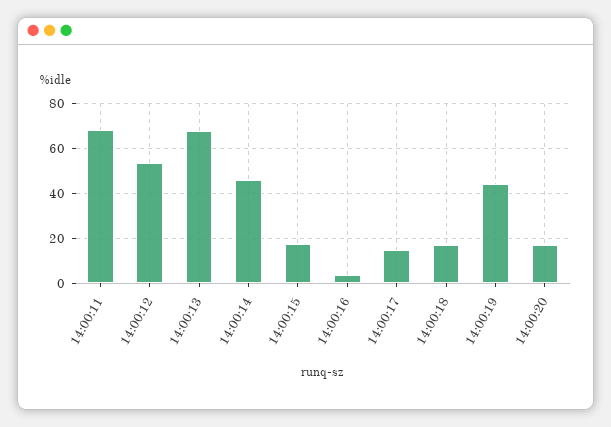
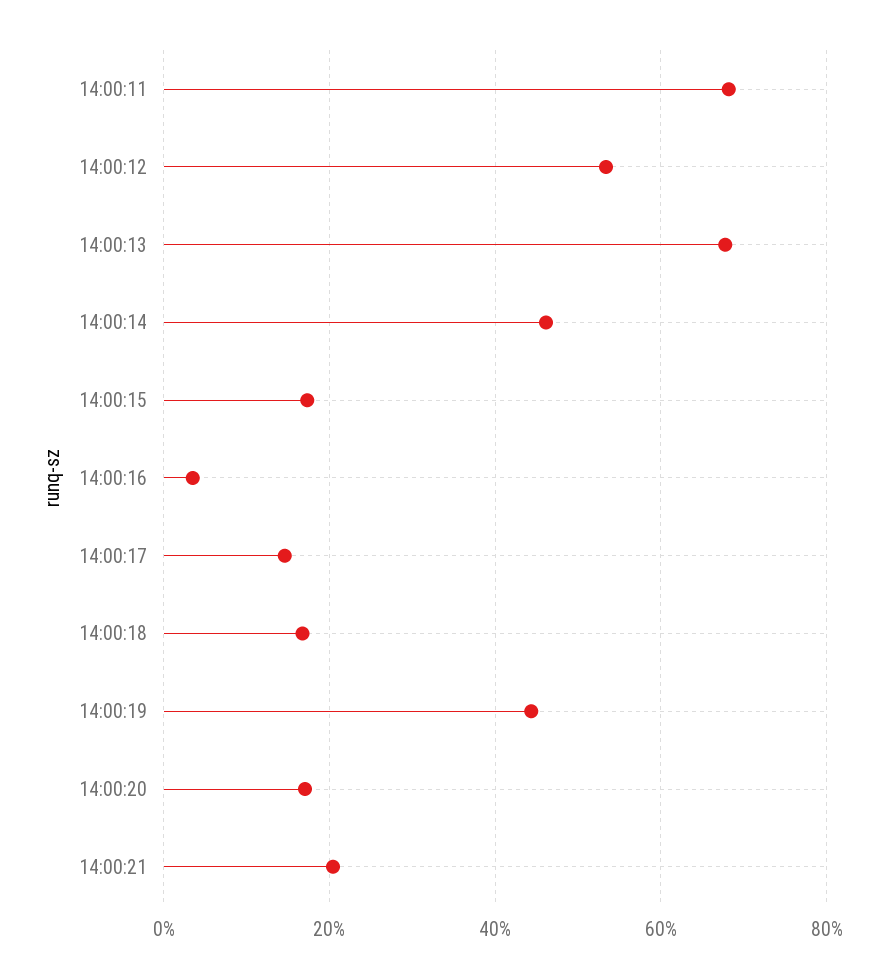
14:00:21: none -> 20

